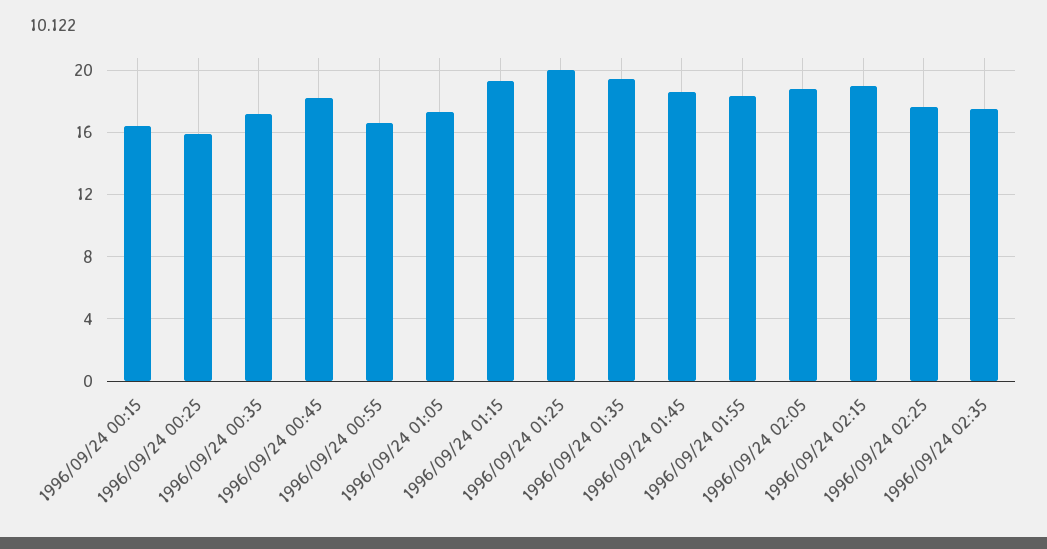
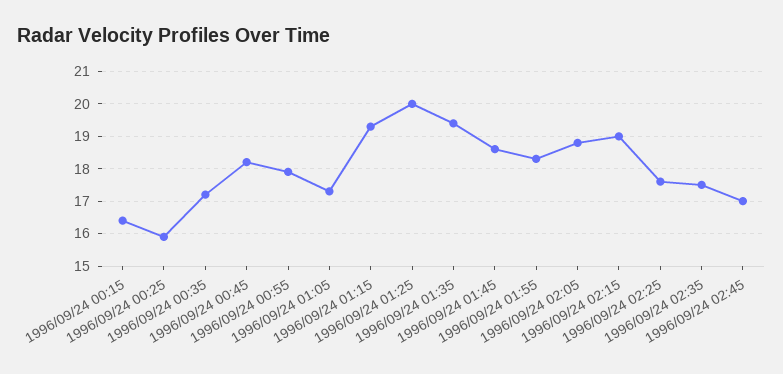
1996/09/24 00:55: 16.5 -> 18
1996/09/24 02:45: none -> 17

